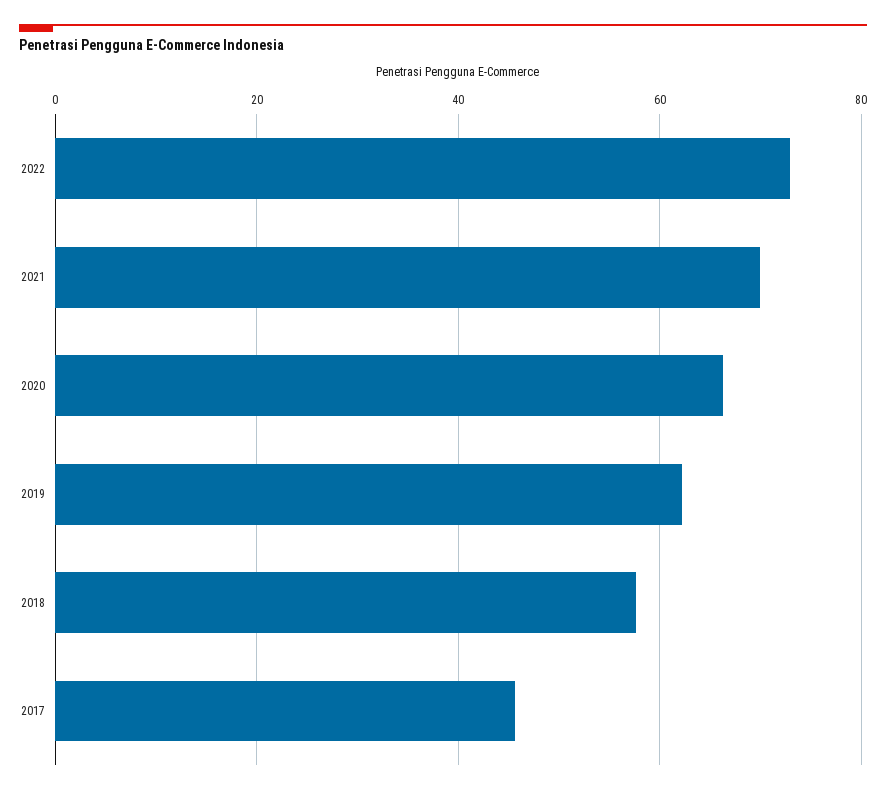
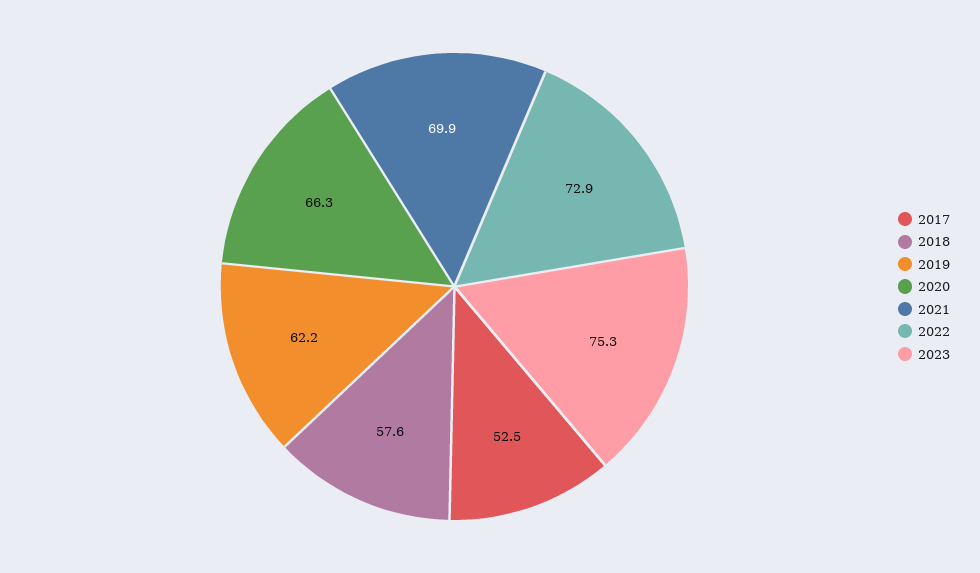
2017: 46 -> 52.5
2023: none -> 75.3

